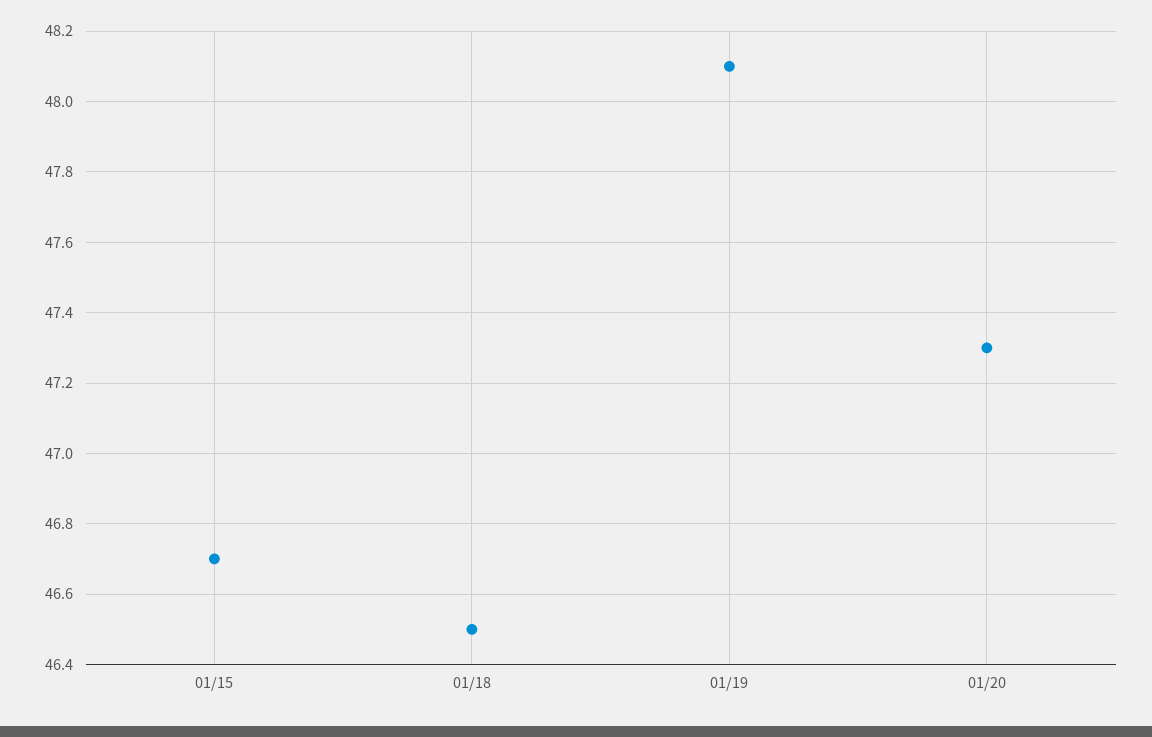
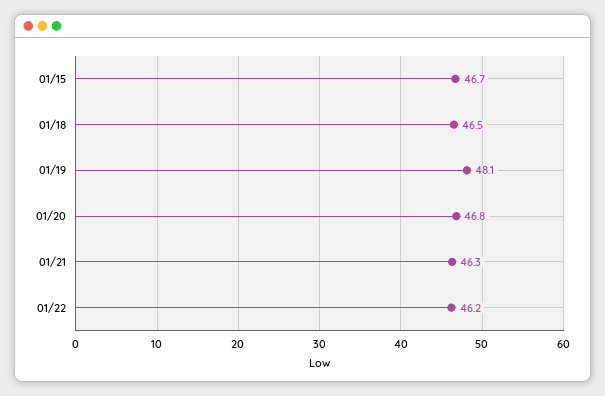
01/20: 47.3 -> 46.8
01/21: none -> 46.3
01/22: none -> 46.2

